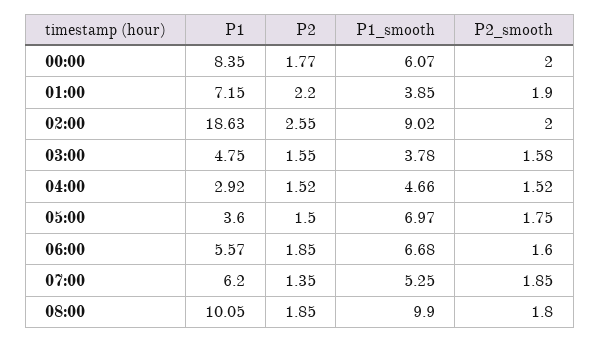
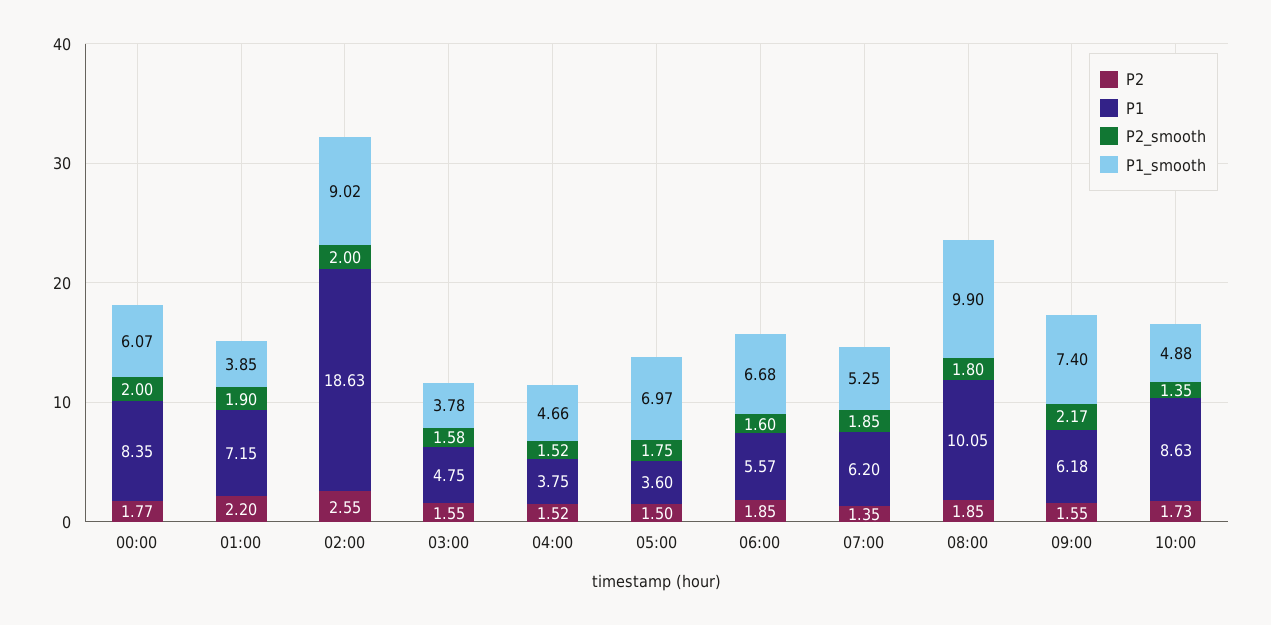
P1, 04:00: 2.92 -> 3.75
P2, 09:00: none -> 1.55
P1, 09:00: none -> 6.18
P2_smooth, 09:00: none -> 2.17
P1_smooth, 09:00: none -> 7.4
P2, 10:00: none -> 1.73
P1, 10:00: none -> 8.63
P2_smooth, 10:00: none -> 1.35
P1_smooth, 10:00: none -> 4.88

